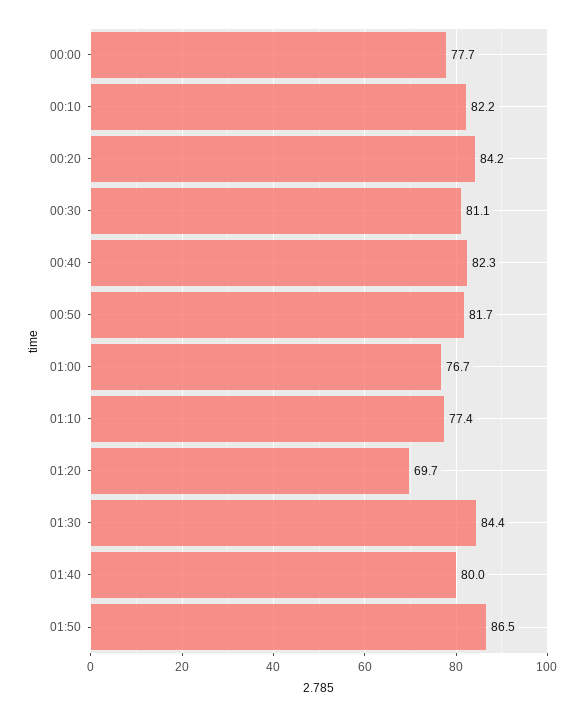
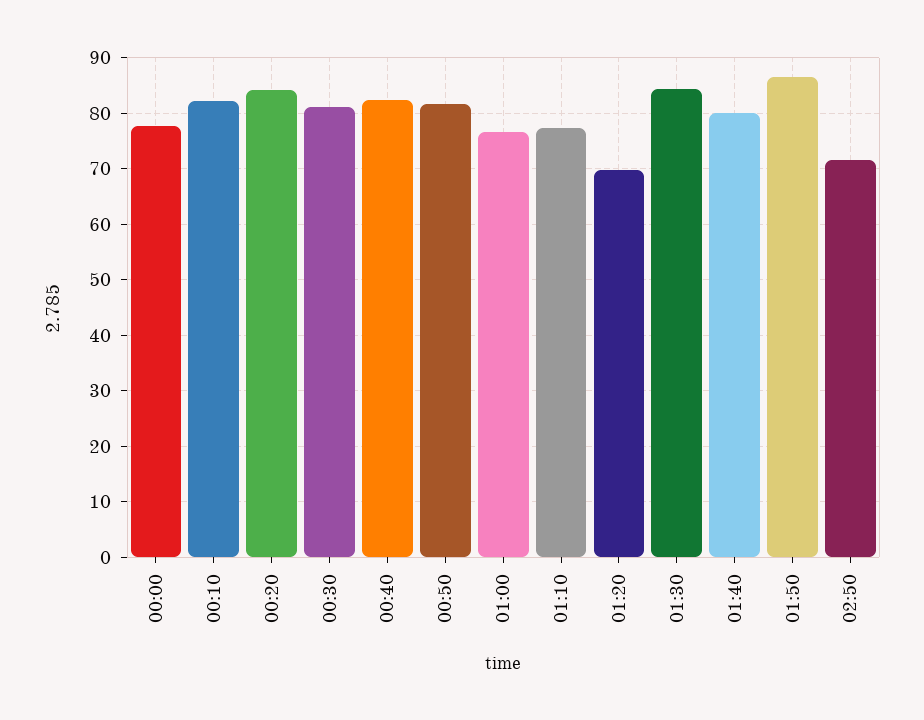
02:50: none -> 72

